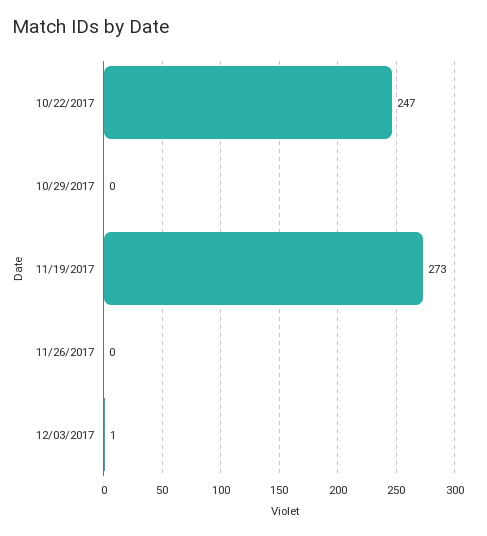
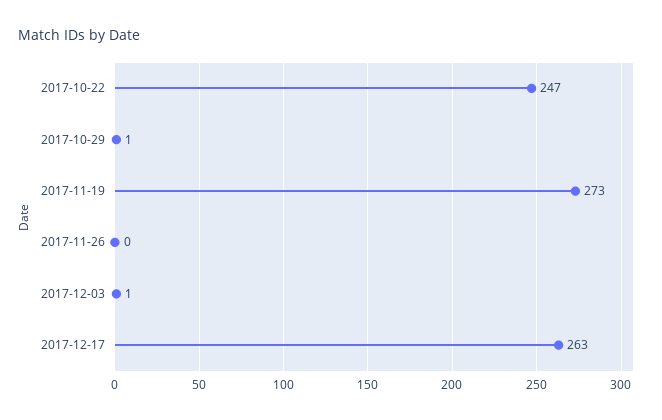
10/29/2017: 0 -> 1
2017-12-17: none -> 263

